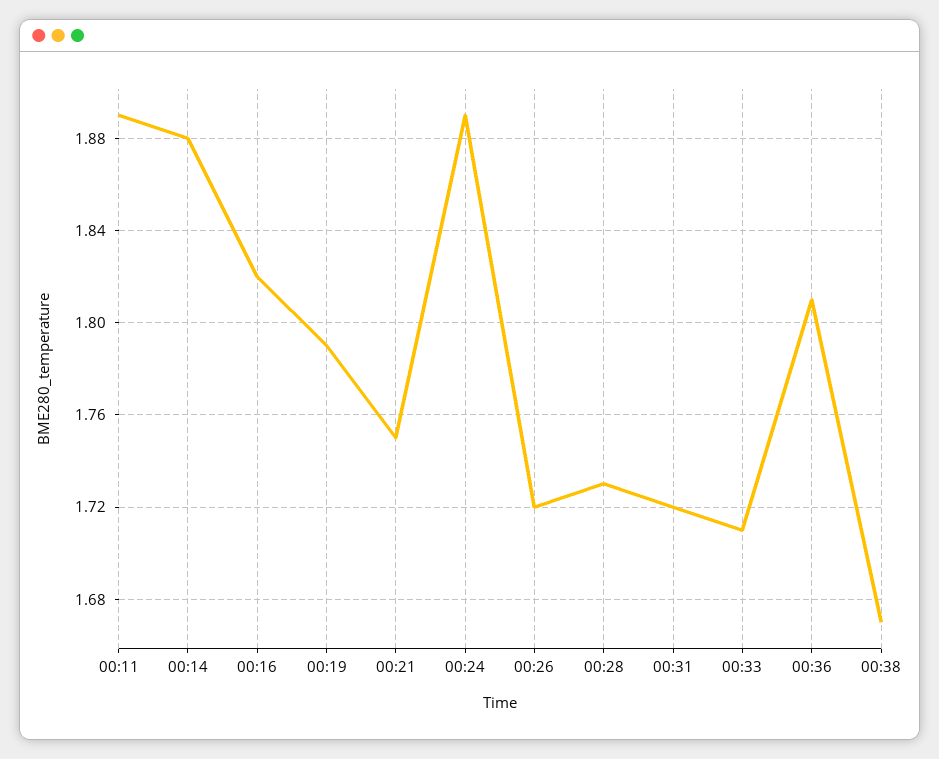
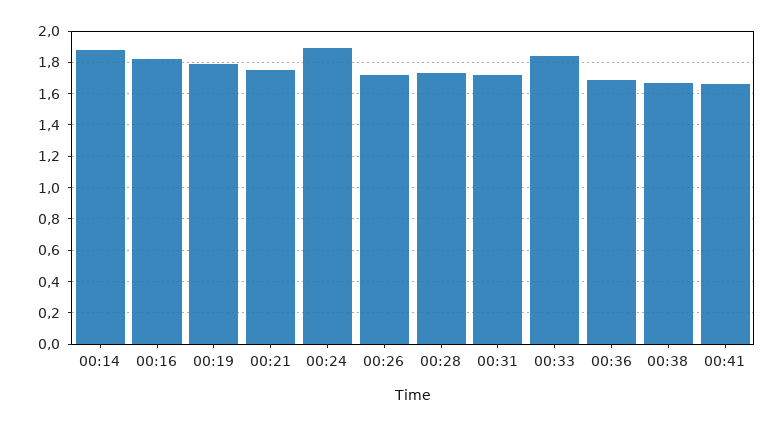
00:11: 1.89 -> none
00:33: 1.71 -> 1.85
00:36: 1.81 -> 1.7
00:41: none -> 1.65

